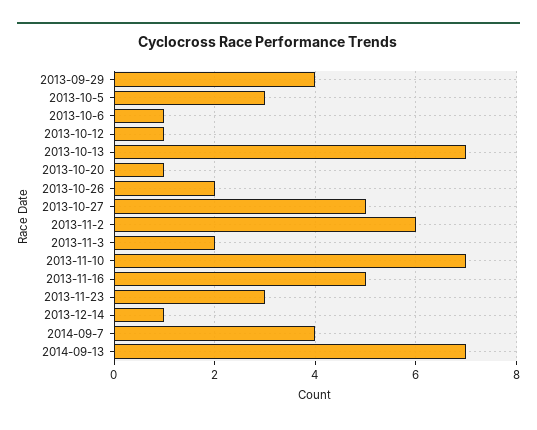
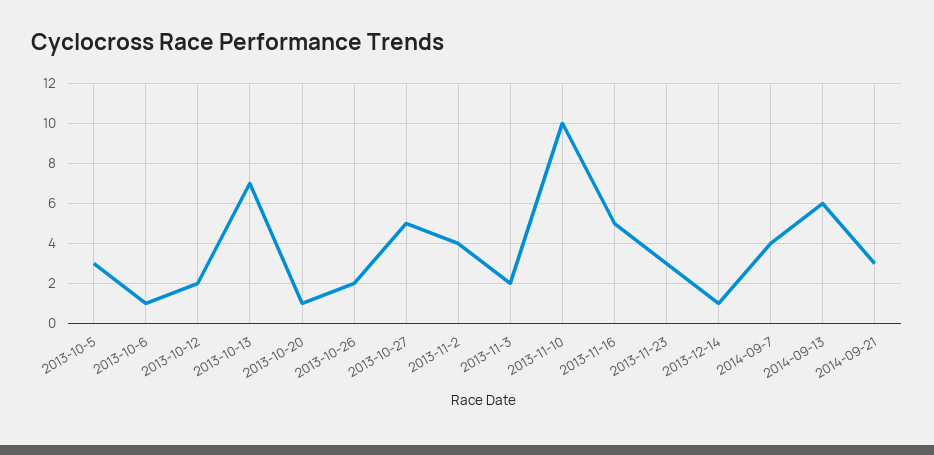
2013-09-29: 4 -> none
2013-10-12: 1 -> 2
2013-11-2: 6 -> 4
2013-11-10: 7 -> 10
2014-09-13: 7 -> 6
2014-09-21: none -> 3

